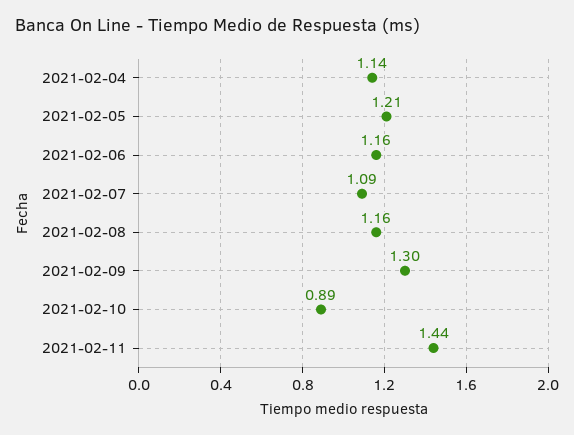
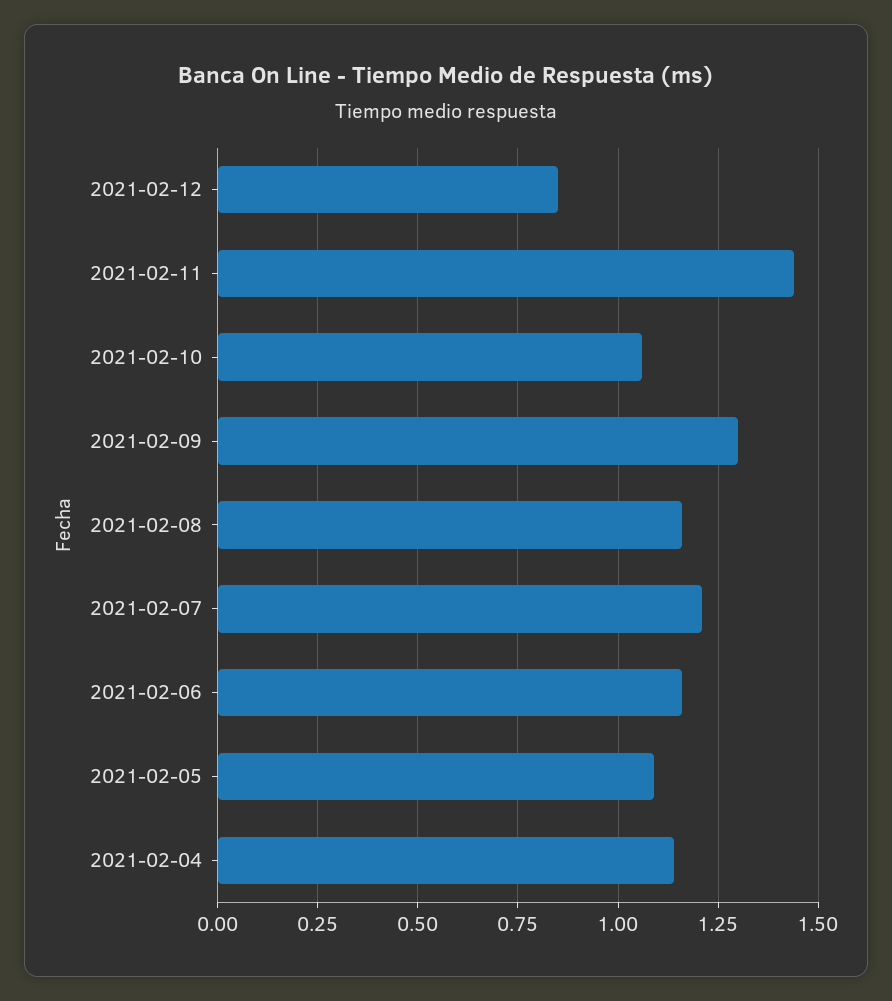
2021-02-05: 1.21 -> 1.1
2021-02-07: 1.09 -> 1.2
2021-02-10: 0.89 -> 1.05
2021-02-12: none -> 0.85

